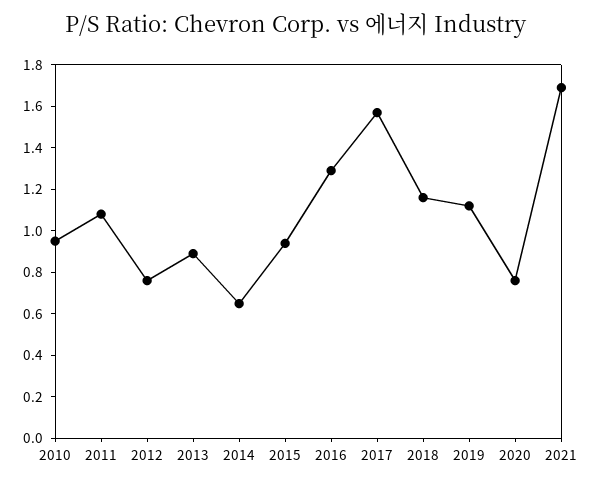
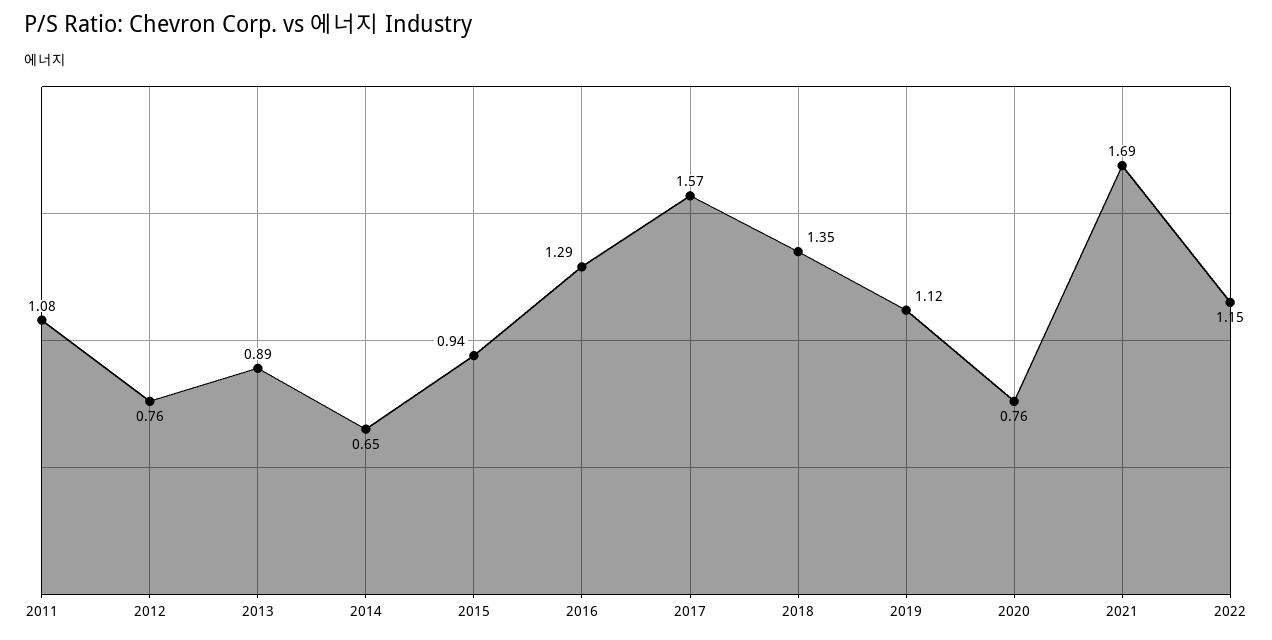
2010: 0.95 -> none
2018: 1.15 -> 1.35
2022: none -> 1.15

